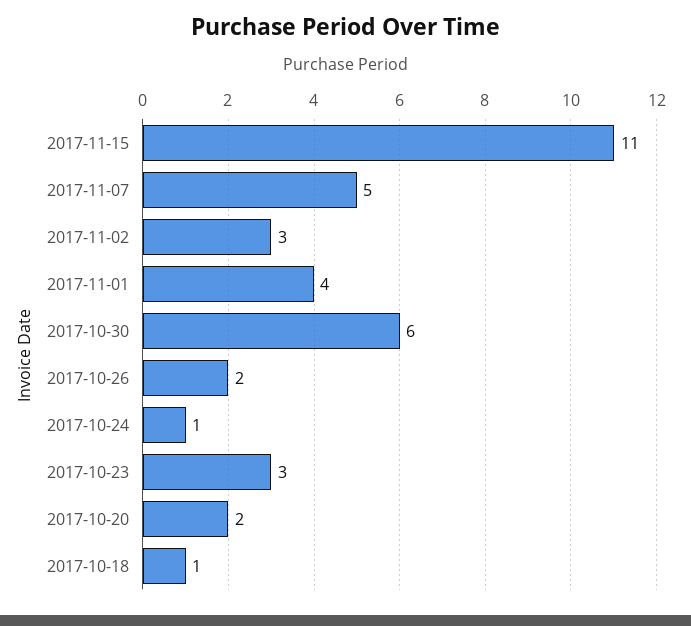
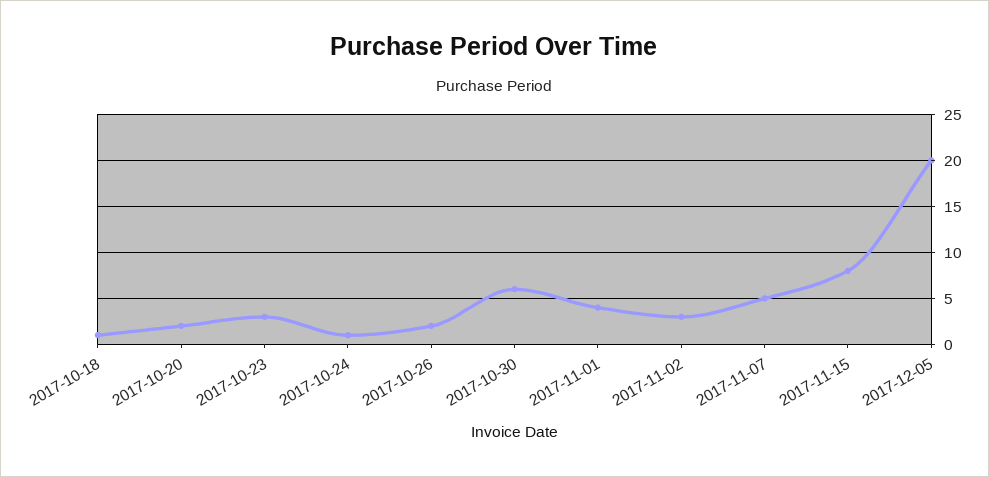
2017-11-15: 11 -> 8
2017-12-05: none -> 20

